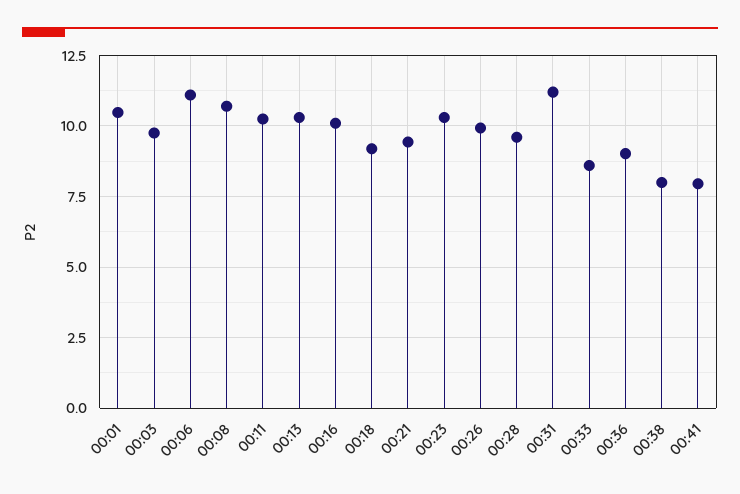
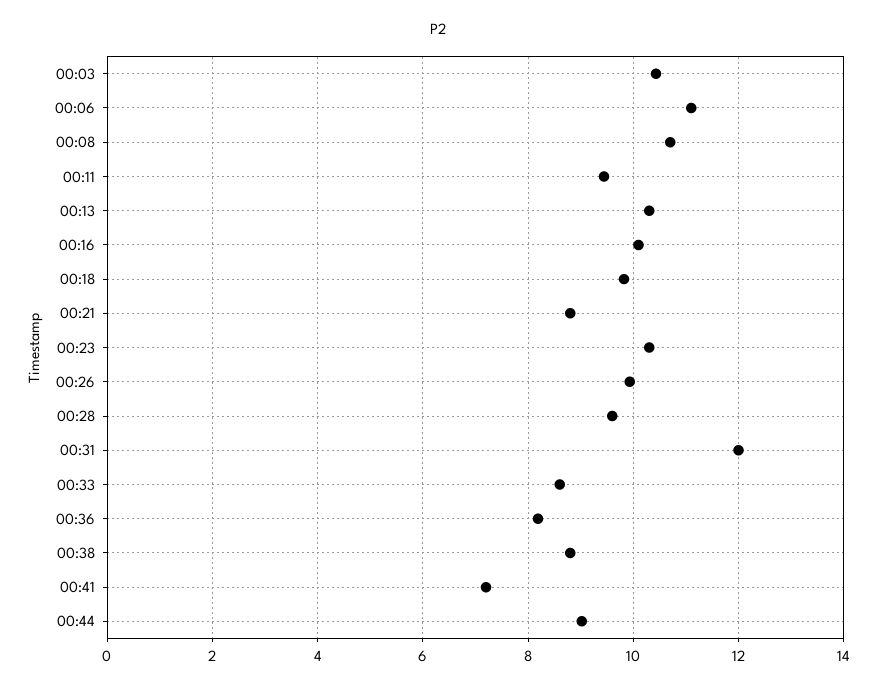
00:01: 10.5 -> none
00:03: 9.75 -> 10.4
00:11: 10.25 -> 9.4
00:18: 9.25 -> 9.8
00:21: 9.5 -> 8.8
00:31: 11.25 -> 12
00:36: 9 -> 8.2
00:38: 8 -> 8.8
00:41: 8 -> 7.2
00:44: none -> 9

